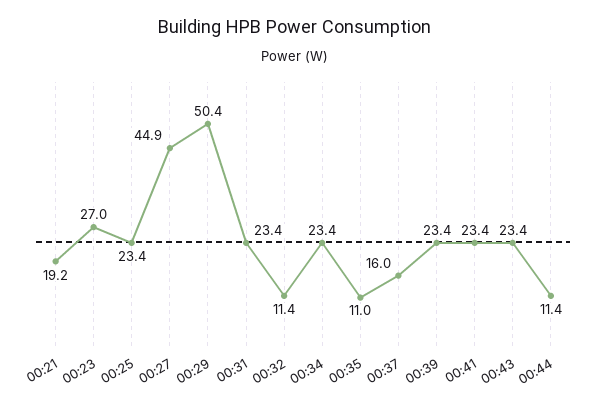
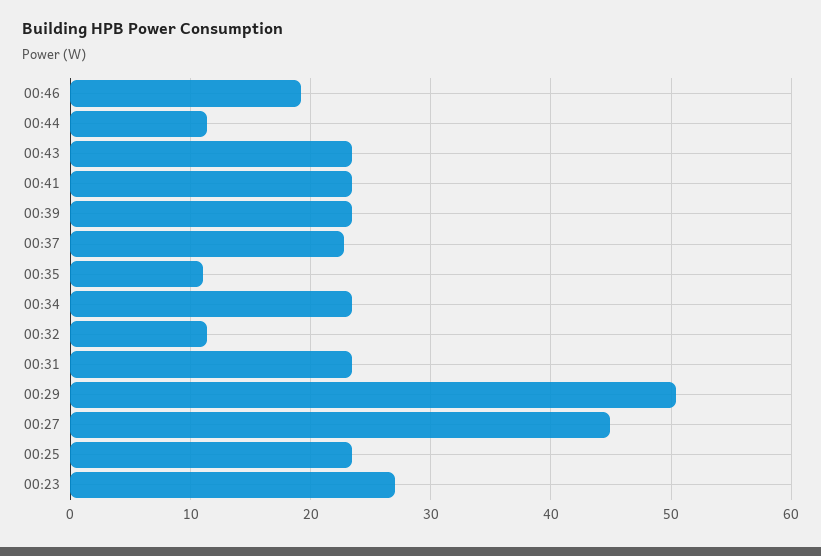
00:21: 19.2 -> none
00:37: 16 -> 23
00:46: none -> 19

